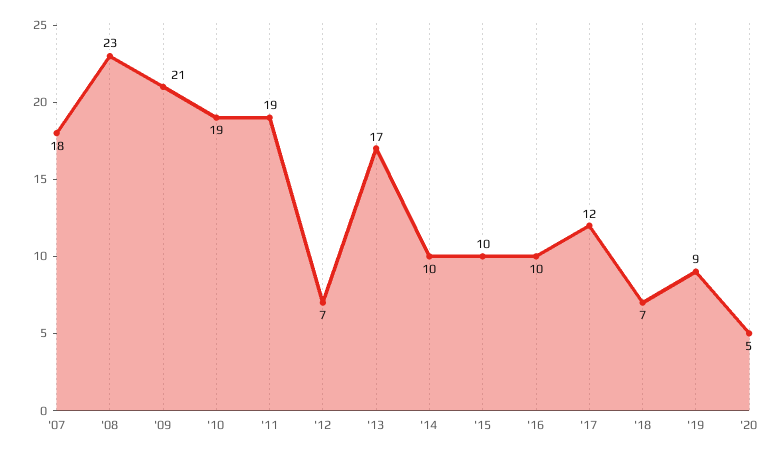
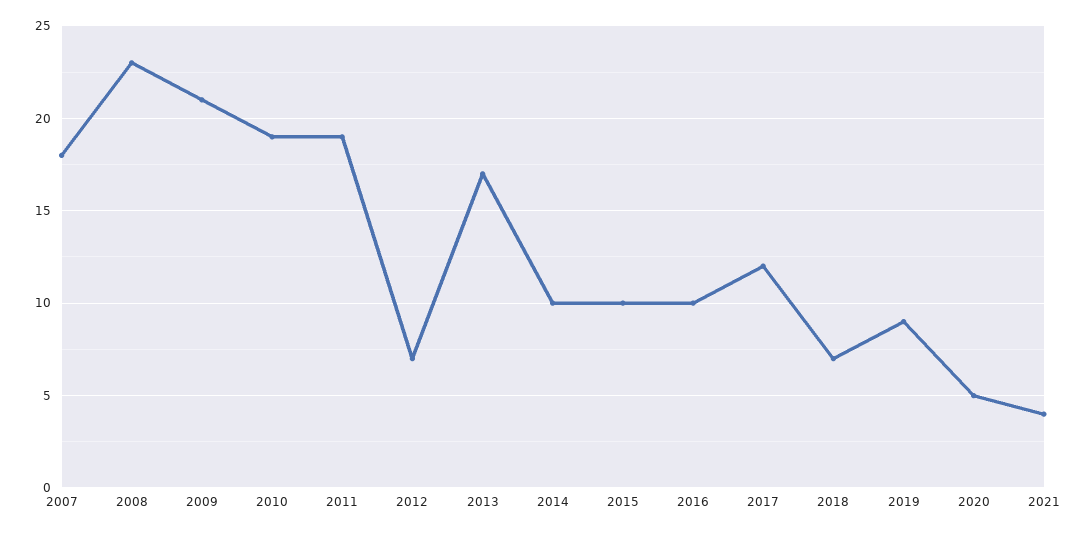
2021: none -> 4

